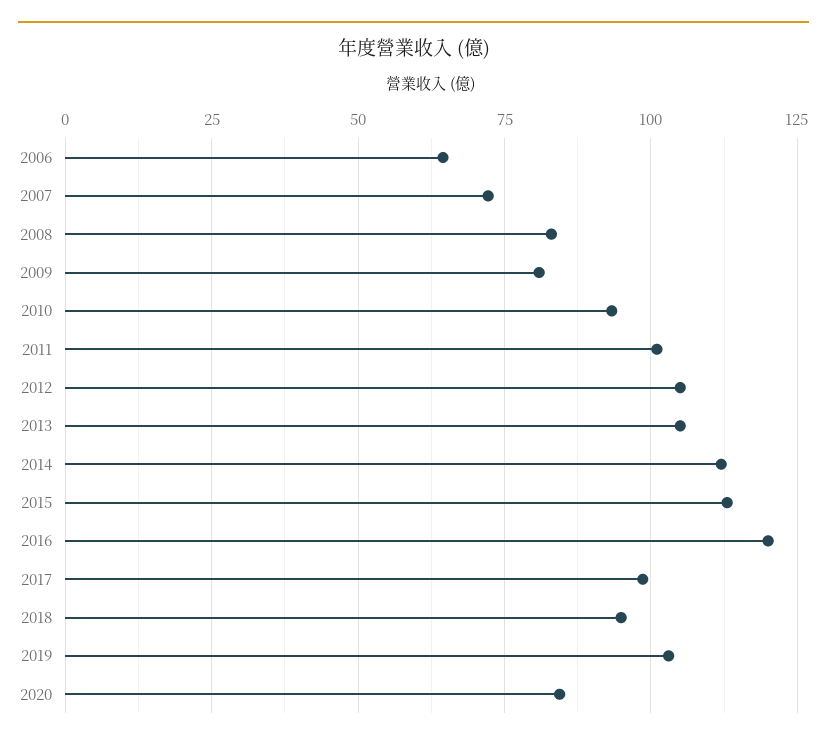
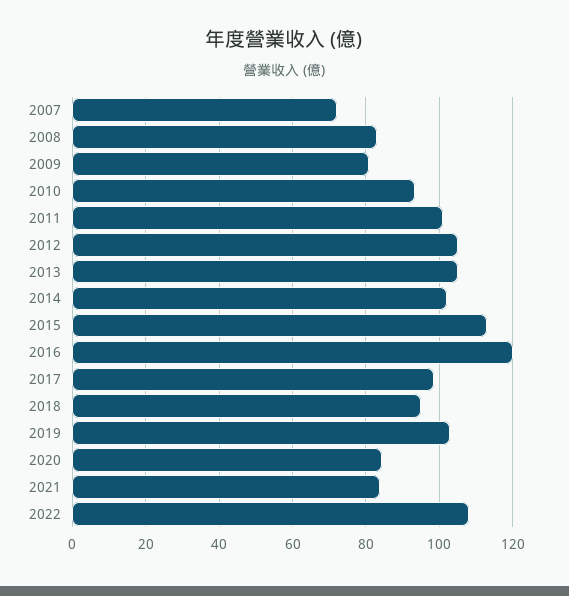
2006: 65 -> none
2014: 112.5 -> 102
2021: none -> 84
2022: none -> 108

